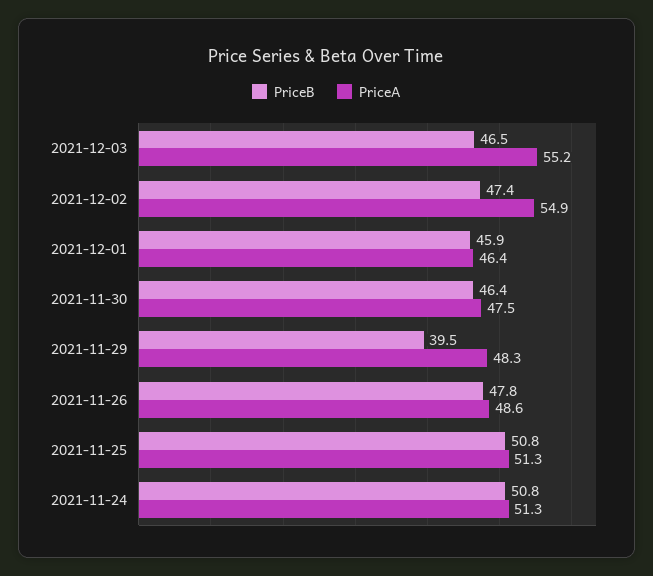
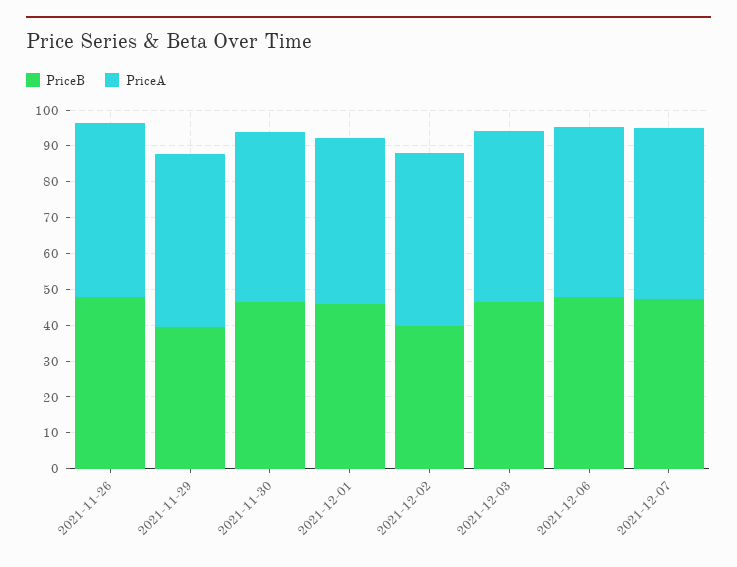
PriceA, 2021-12-03: 55.2 -> 47.5
PriceB, 2021-12-02: 47.4 -> 40
PriceA, 2021-12-02: 54.9 -> 47.5
PriceB, 2021-11-25: 50.8 -> none
PriceA, 2021-11-25: 51.3 -> none
PriceB, 2021-11-24: 50.8 -> none
PriceA, 2021-11-24: 51.3 -> none
PriceB, 2021-12-06: none -> 47.5
PriceA, 2021-12-06: none -> 47.5
PriceB, 2021-12-07: none -> 47.5
PriceA, 2021-12-07: none -> 47.5

